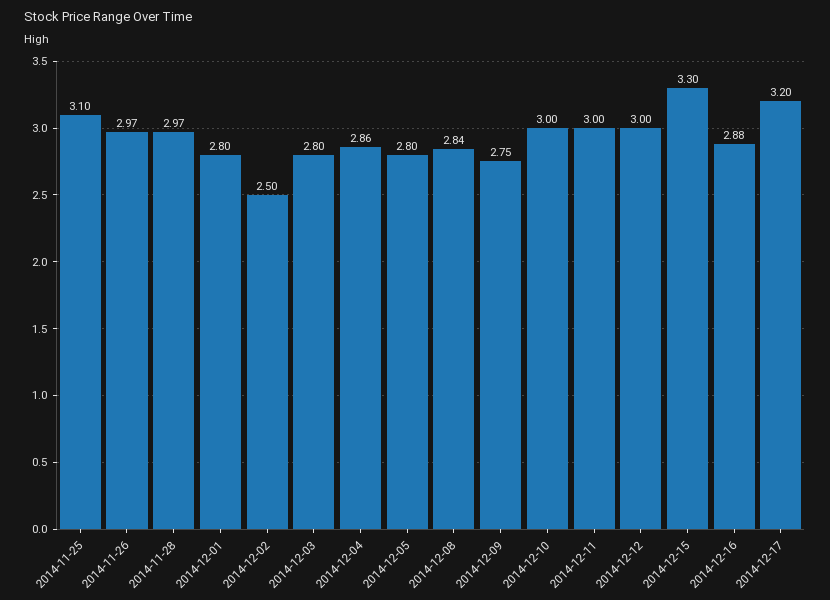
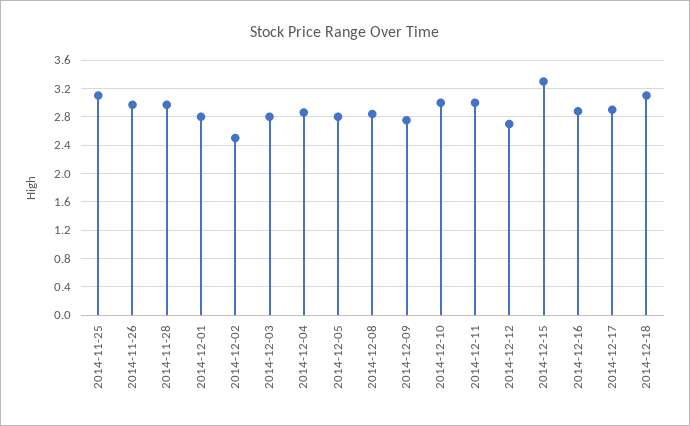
2014-12-12: 3 -> 2.7
2014-12-17: 3.2 -> 2.9
2014-12-18: none -> 3.1

